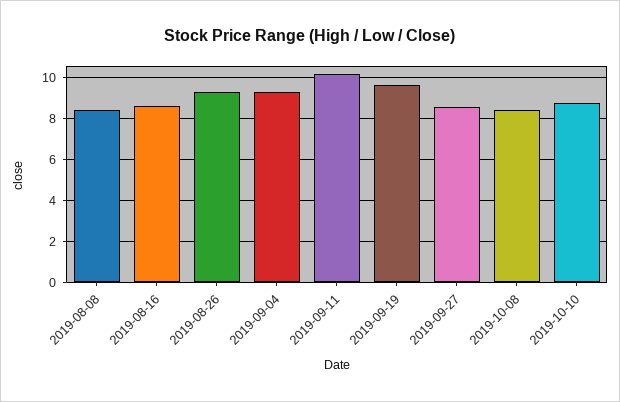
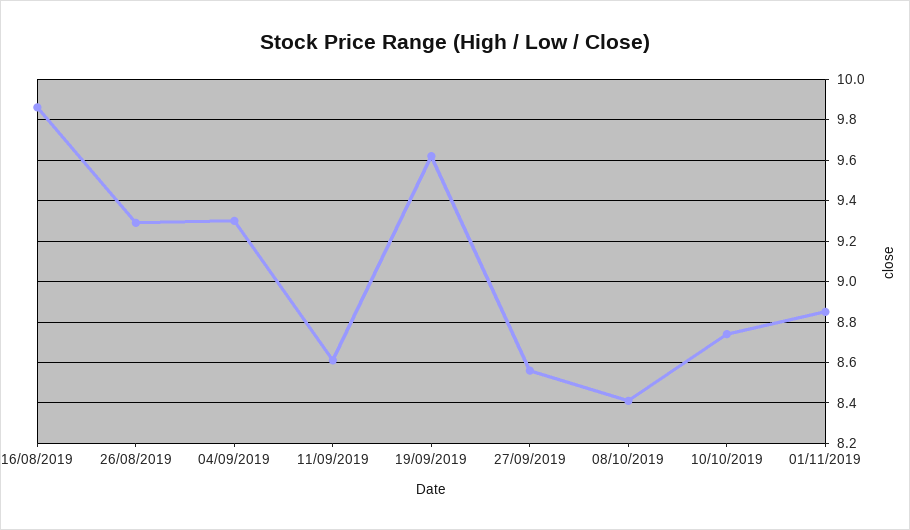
2019-08-08: 8.5 -> none
2019-08-16: 8.5 -> 9.85
2019-09-11: 10 -> 8.6
01/11/2019: none -> 8.85

